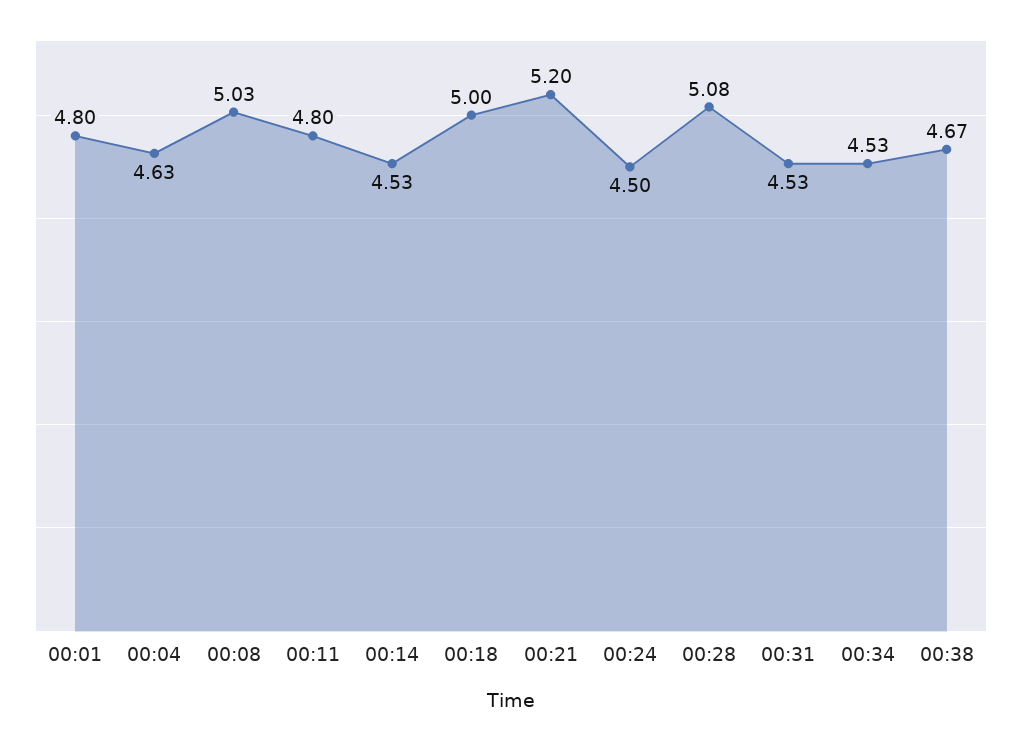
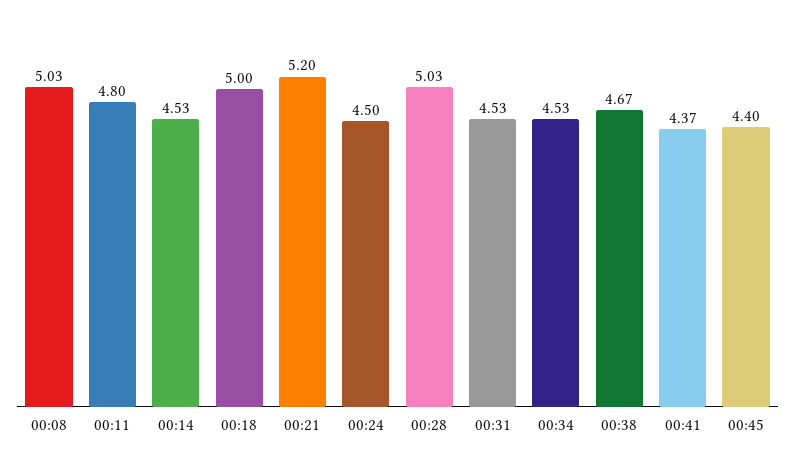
00:01: 4.8 -> none
00:04: 4.63 -> none
00:28: 5.08 -> 5.03
00:41: none -> 4.37
00:45: none -> 4.4

